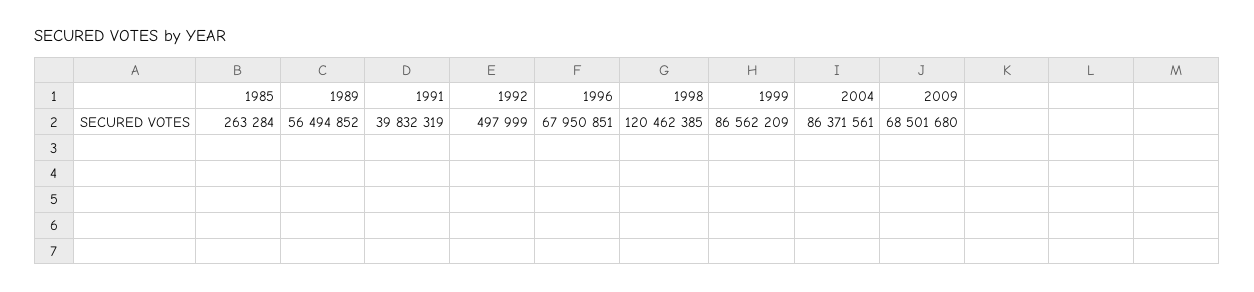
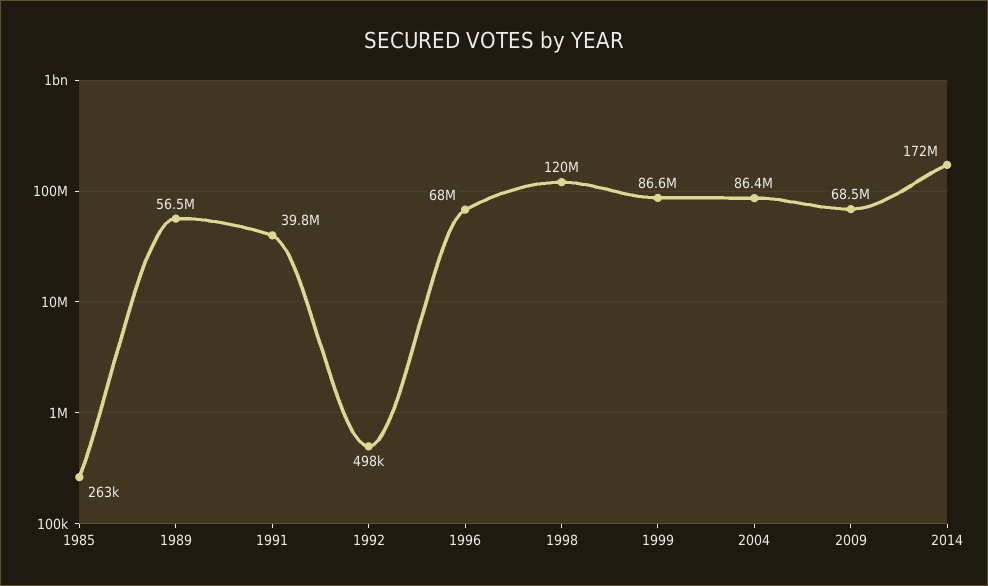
2014: none -> 172000000

